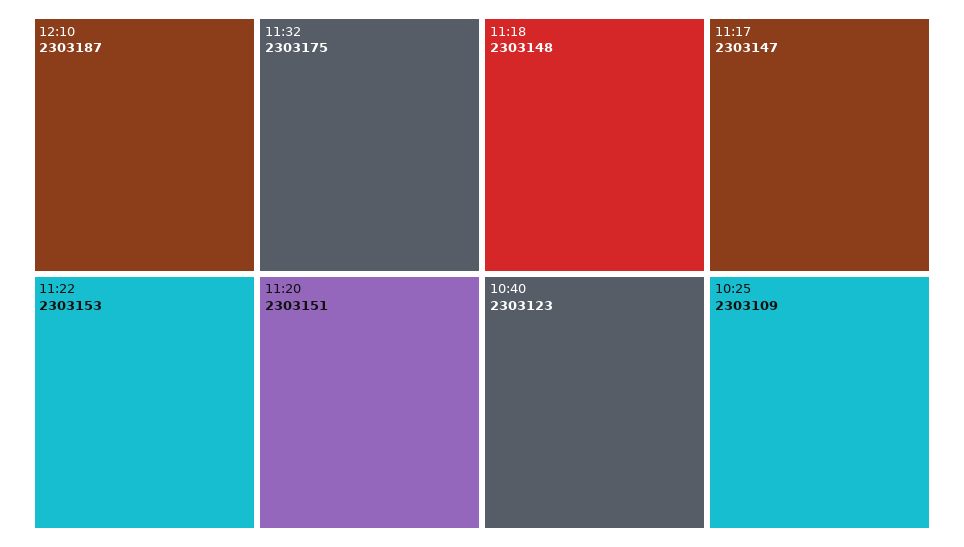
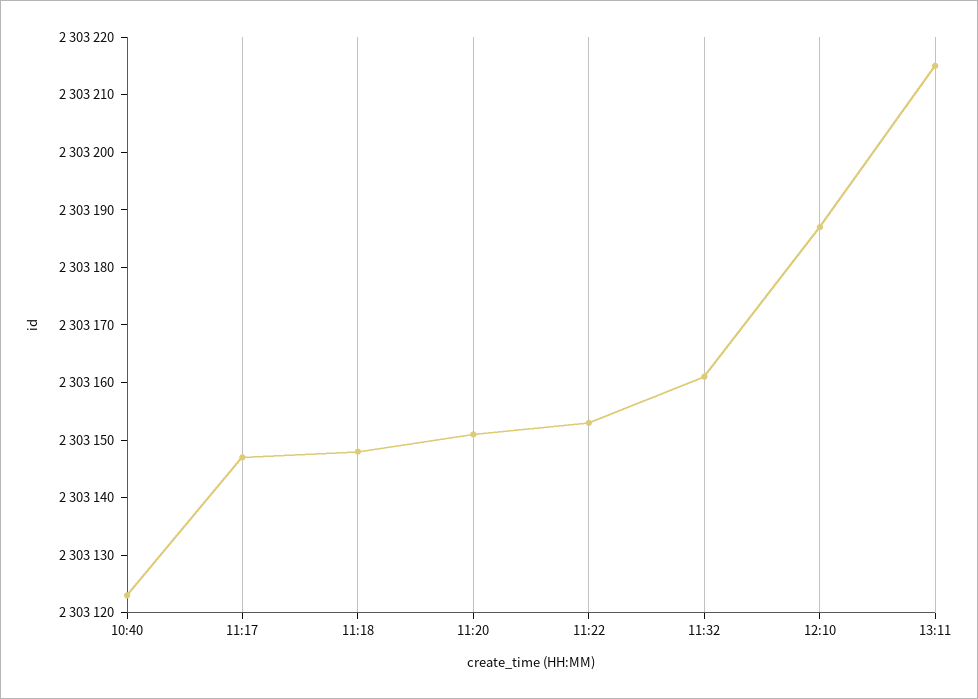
11:32: 2303175 -> 2303160
10:25: 2303109 -> none
13:11: none -> 2303215

